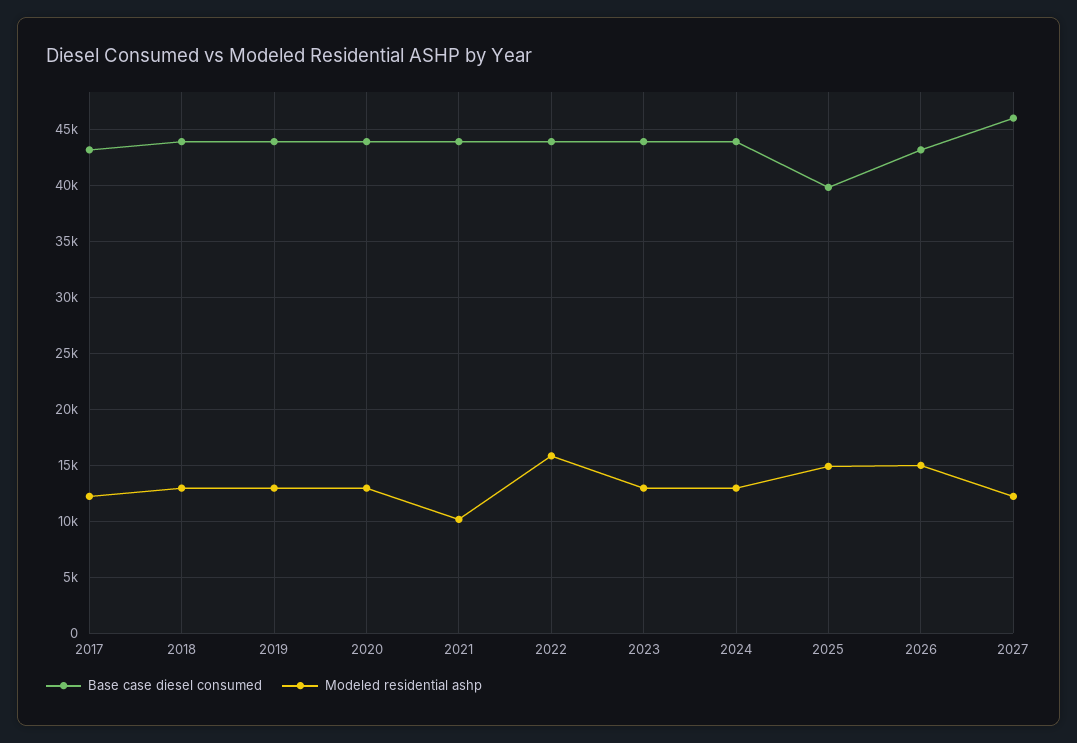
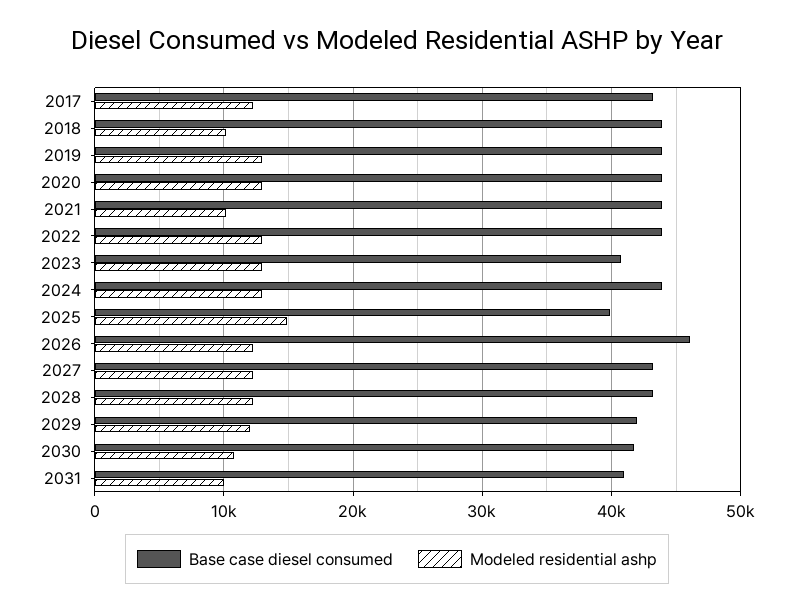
Modeled residential ashp, 2018: 13000 -> 10000
Modeled residential ashp, 2022: 16000 -> 13000
Base case diesel consumed, 2023: 44000 -> 41000
Base case diesel consumed, 2026: 43000 -> 46000
Modeled residential ashp, 2026: 15000 -> 12000
Base case diesel consumed, 2027: 46000 -> 43000
Base case diesel consumed, 2028: none -> 43000
Modeled residential ashp, 2028: none -> 12000
Base case diesel consumed, 2029: none -> 42000
Modeled residential ashp, 2029: none -> 12000
Base case diesel consumed, 2030: none -> 42000
Modeled residential ashp, 2030: none -> 11000
Base case diesel consumed, 2031: none -> 41000
Modeled residential ashp, 2031: none -> 10000

